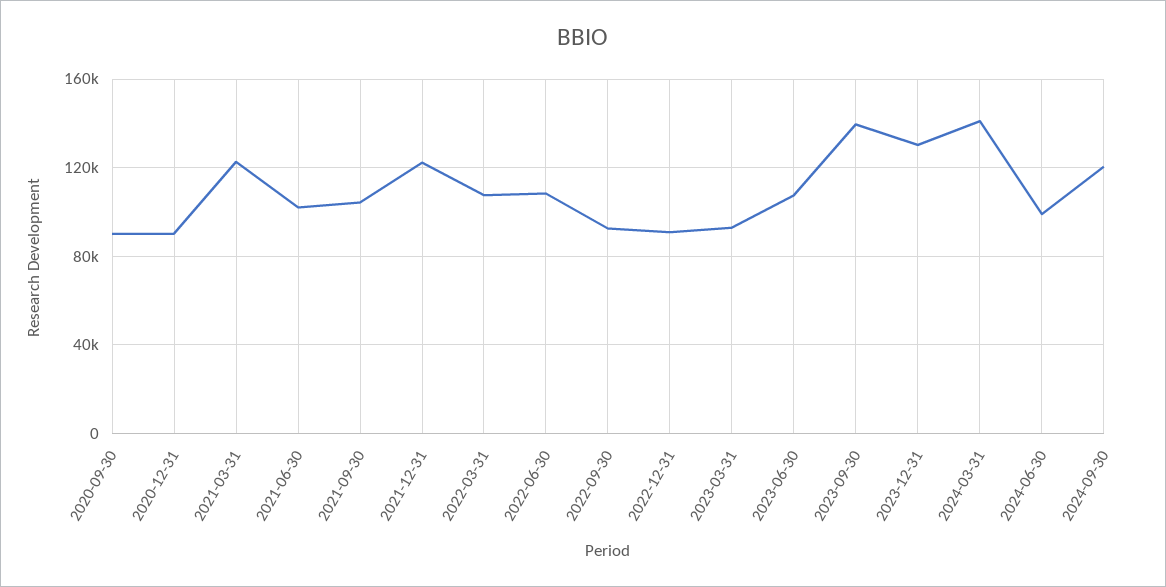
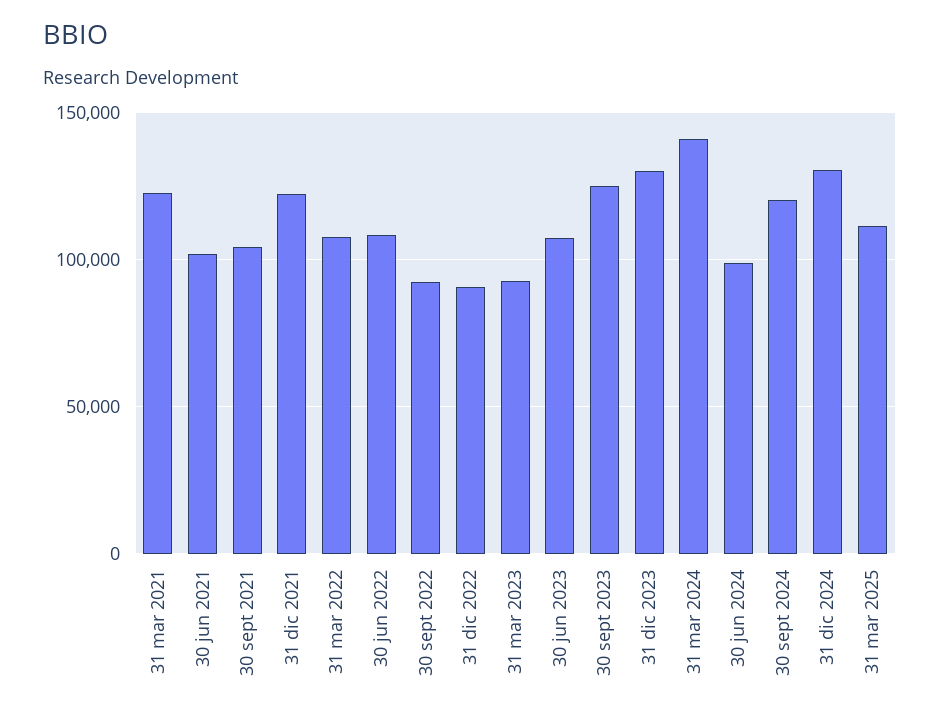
2020-09-30: 90000 -> none
2020-12-31: 90000 -> none
2023-09-30: 140000 -> 125000
31 dic 2024: none -> 130000
31 mar 2025: none -> 110000

